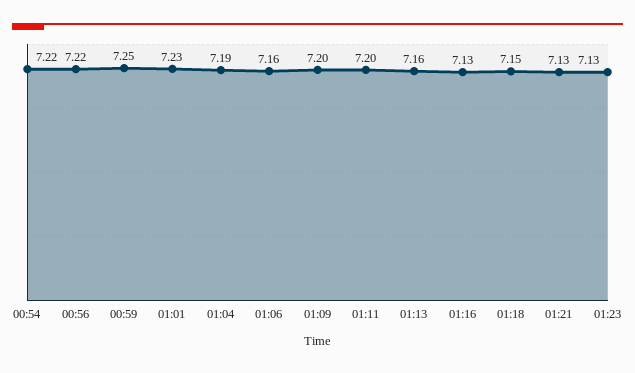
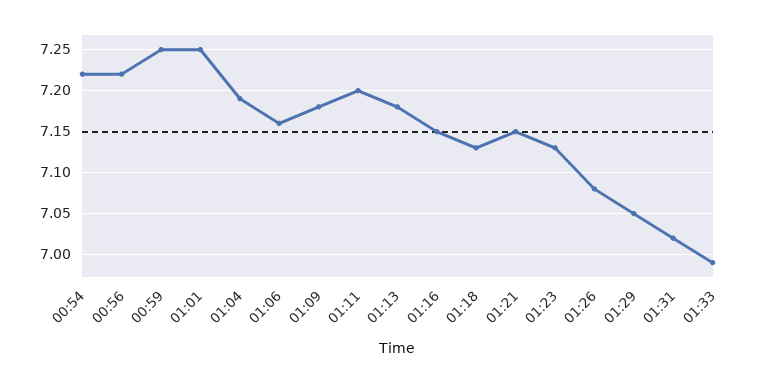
01:01: 7.23 -> 7.25
01:09: 7.2 -> 7.18
01:13: 7.16 -> 7.18
01:16: 7.13 -> 7.15
01:18: 7.15 -> 7.13
01:21: 7.13 -> 7.15
01:26: none -> 7.08
01:29: none -> 7.05
01:31: none -> 7.02
01:33: none -> 6.99

